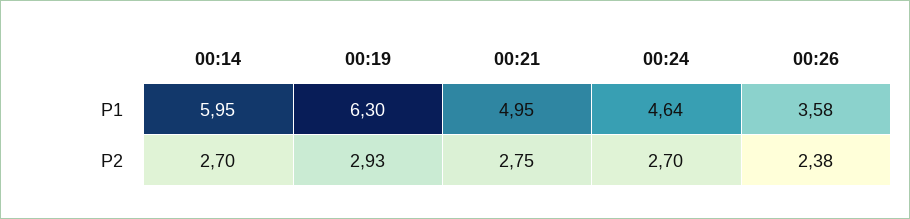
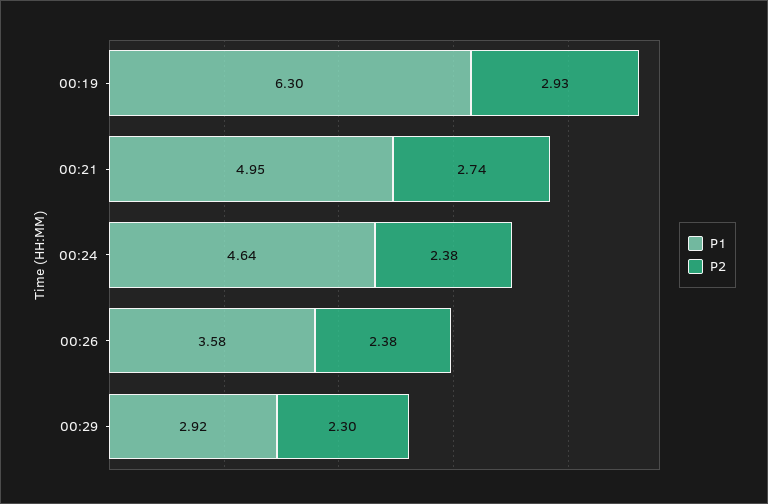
P1, 00:14: 5.95 -> none
P2, 00:14: 2.7 -> none
P2, 00:21: 2.75 -> 2.74
P2, 00:24: 2.7 -> 2.38
P1, 00:29: none -> 2.92
P2, 00:29: none -> 2.3

